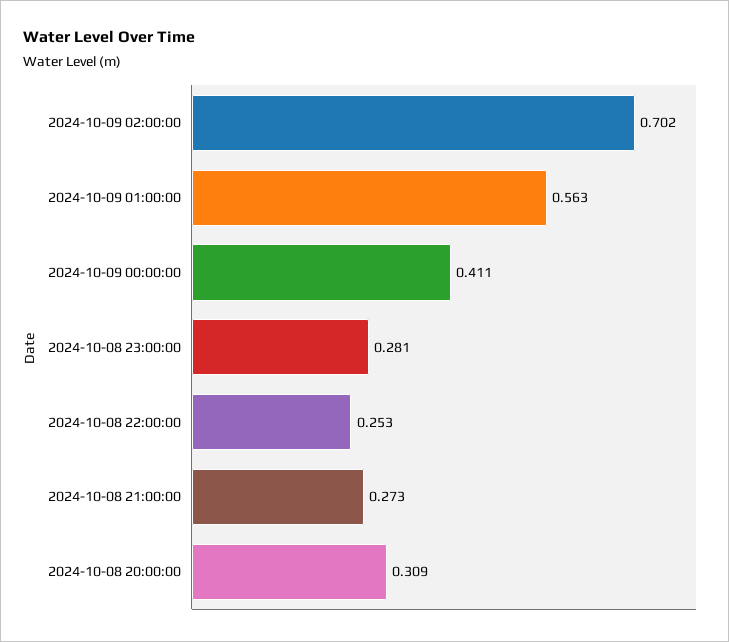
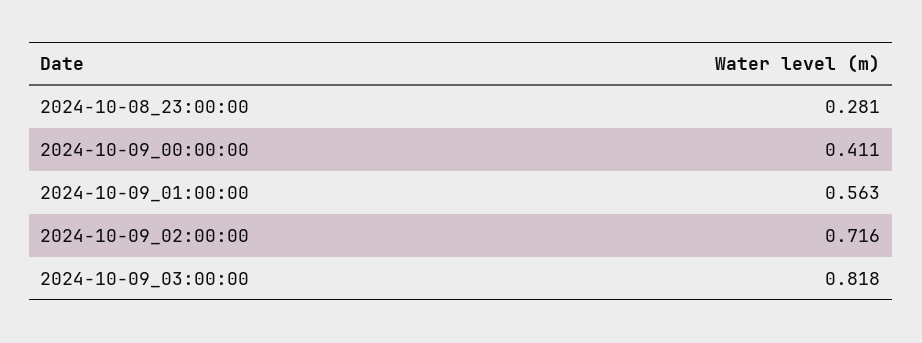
2024-10-09 02:00:00: 0.702 -> 0.716
2024-10-08 22:00:00: 0.253 -> none
2024-10-08 21:00:00: 0.273 -> none
2024-10-08 20:00:00: 0.309 -> none
2024-10-09_03:00:00: none -> 0.818

